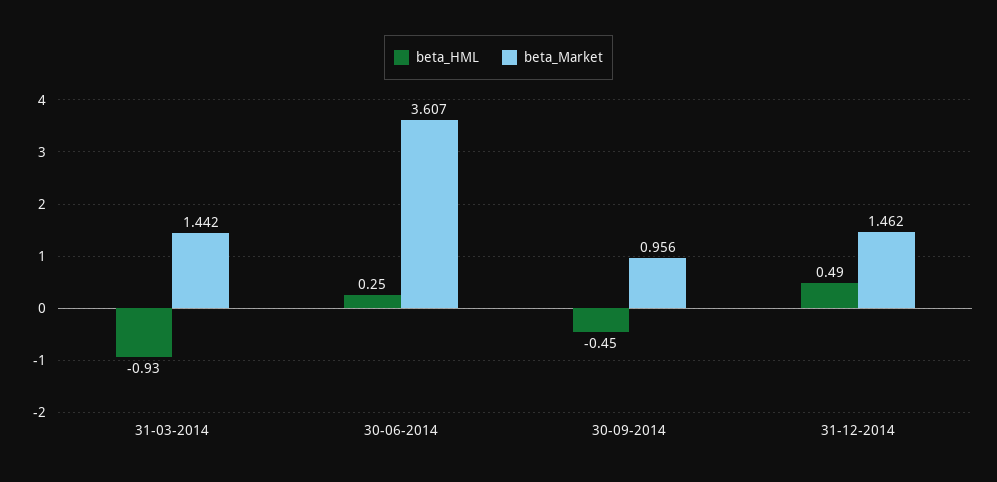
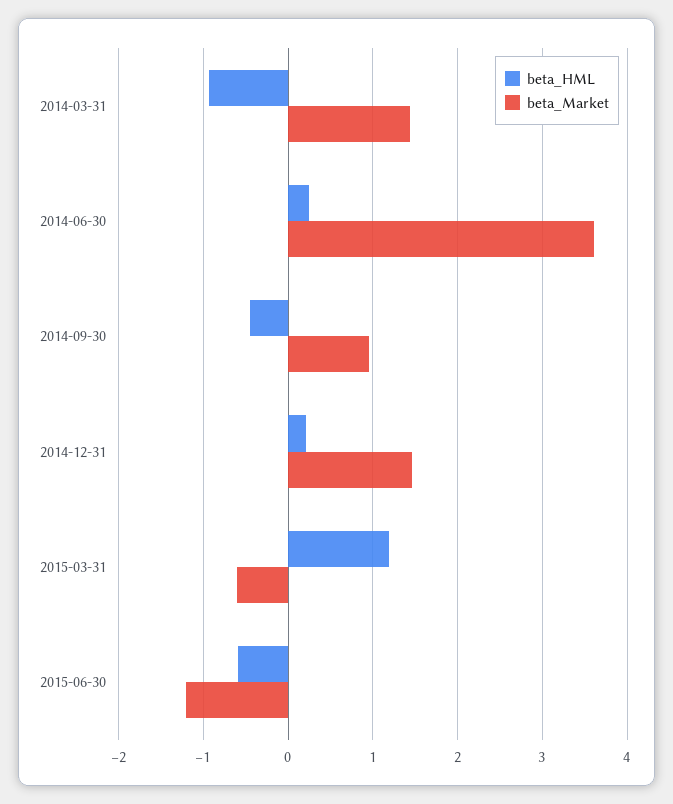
beta_HML, 31-12-2014: 0.49 -> 0.2
beta_HML, 2015-03-31: none -> 1.2
beta_Market, 2015-03-31: none -> -0.6
beta_HML, 2015-06-30: none -> -0.6
beta_Market, 2015-06-30: none -> -1.2

